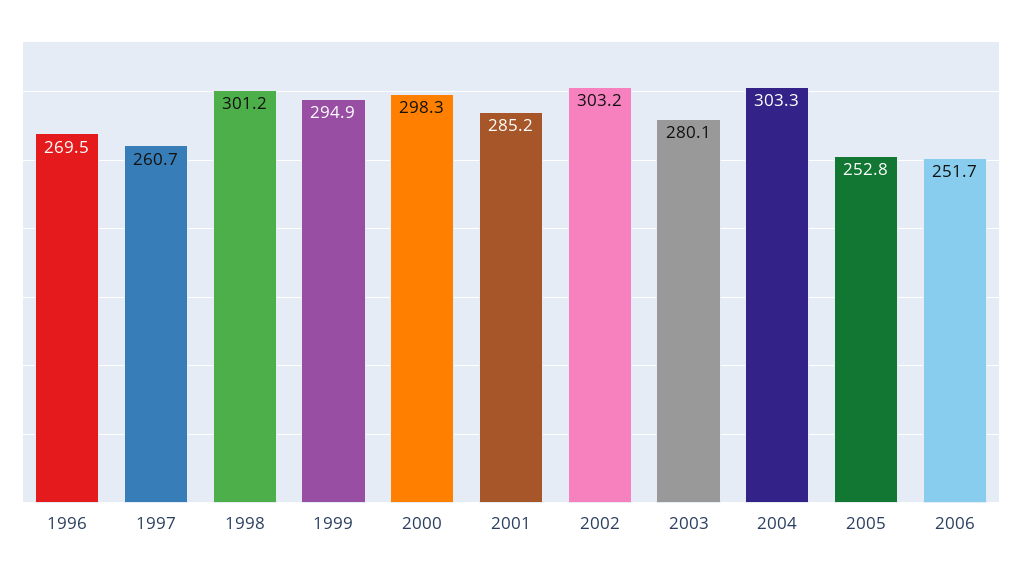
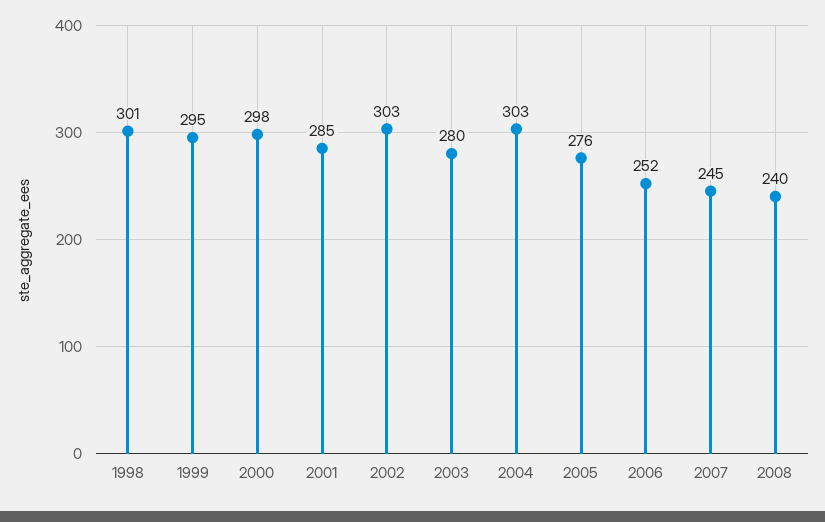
1996: 269.5 -> none
1997: 260.7 -> none
2005: 252.8 -> 276
2007: none -> 245
2008: none -> 240

